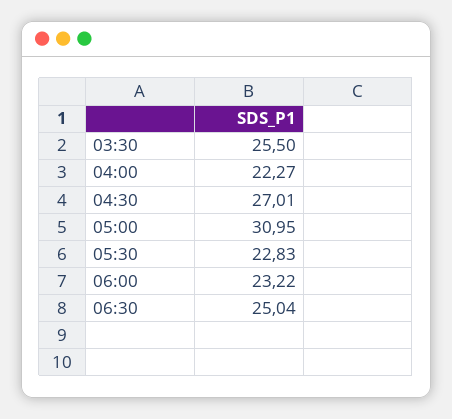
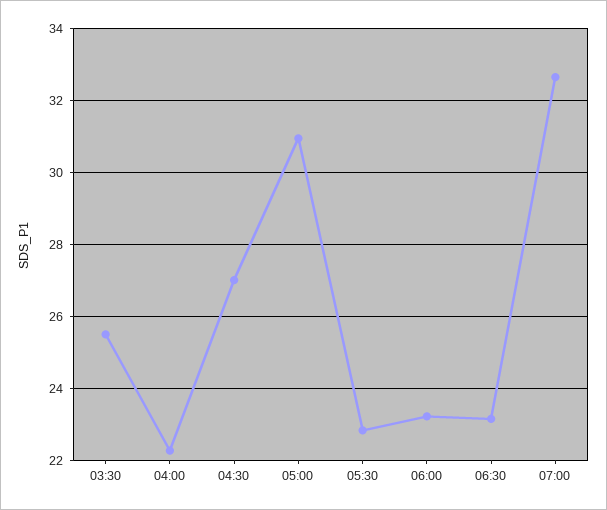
06:30: 25.04 -> 23.2
07:00: none -> 32.6

